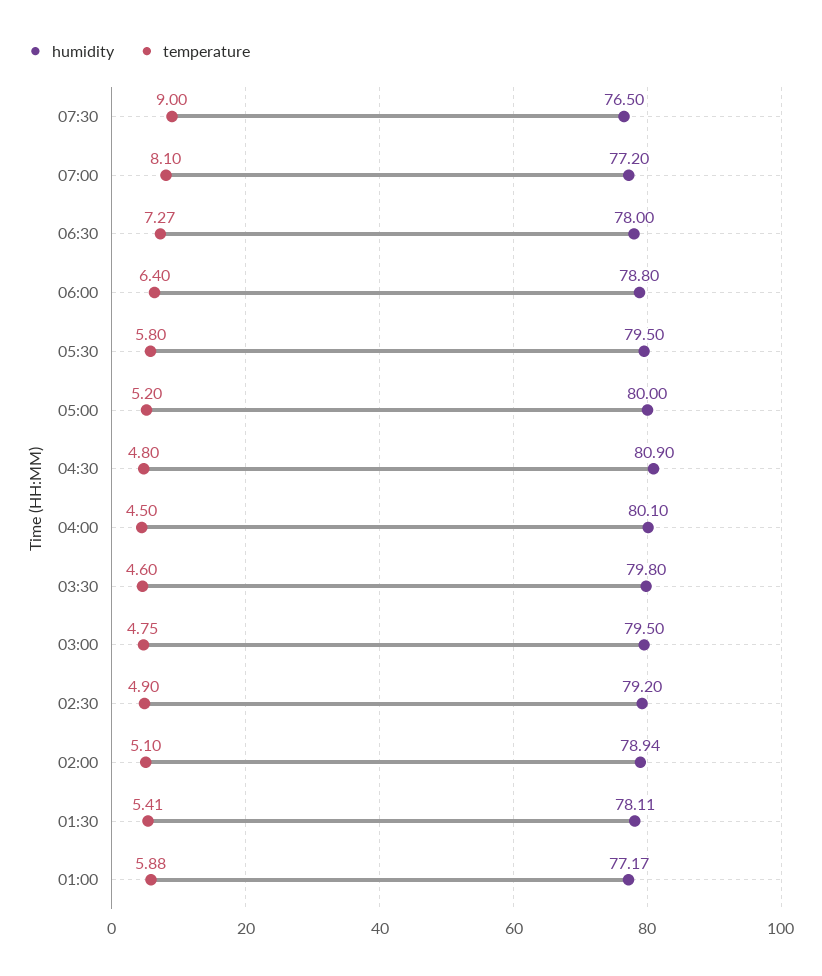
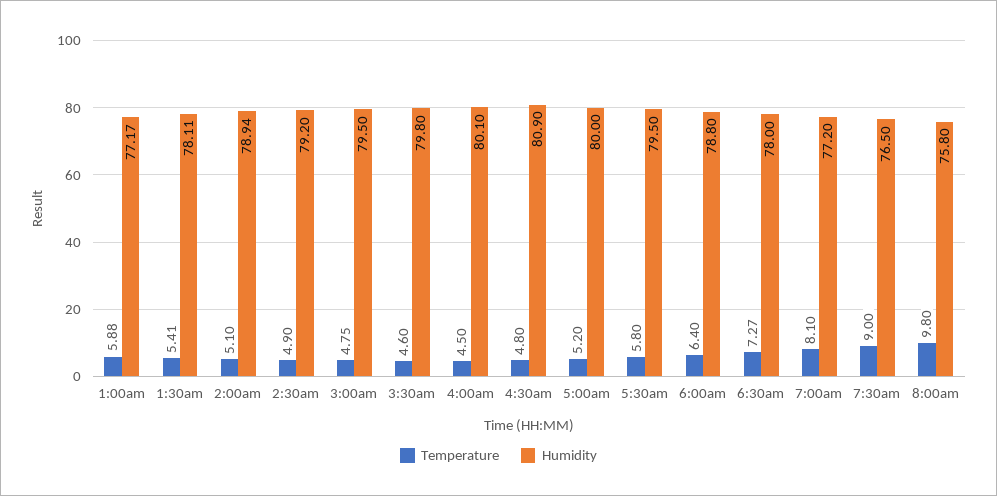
temperature, 8:00am: none -> 9.8
humidity, 8:00am: none -> 75.8

